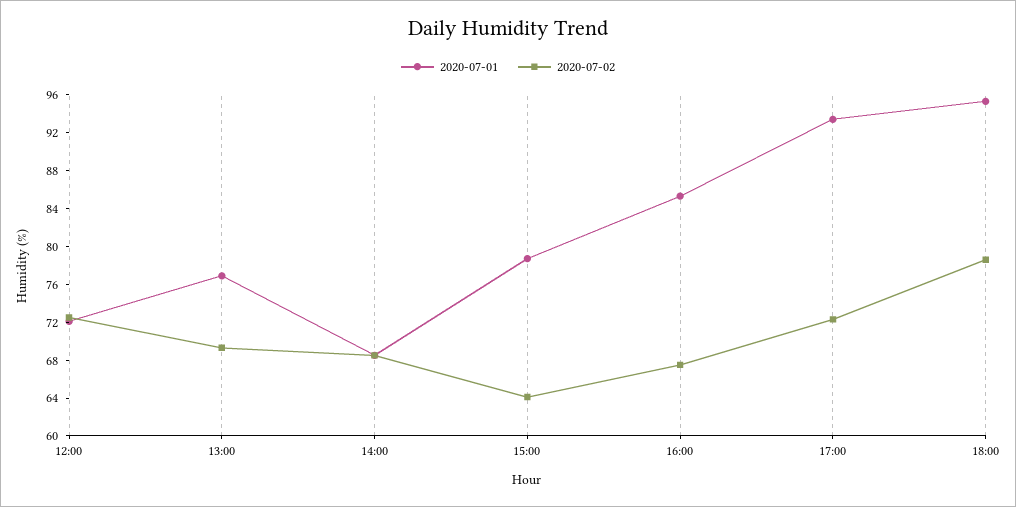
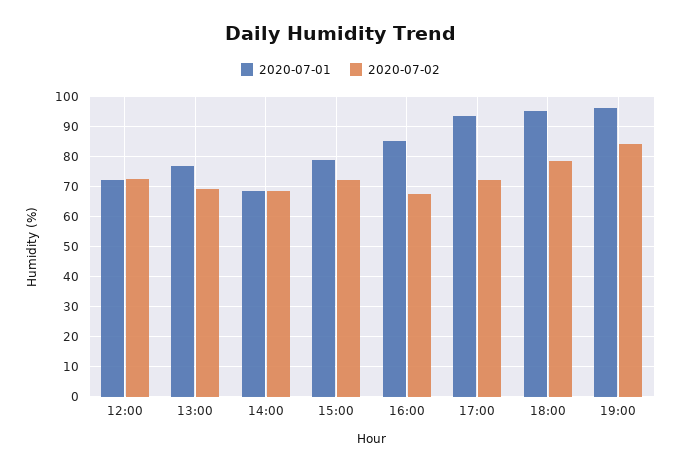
2020-07-02, 15:00: 64 -> 72
2020-07-01, 19:00: none -> 96
2020-07-02, 19:00: none -> 84

